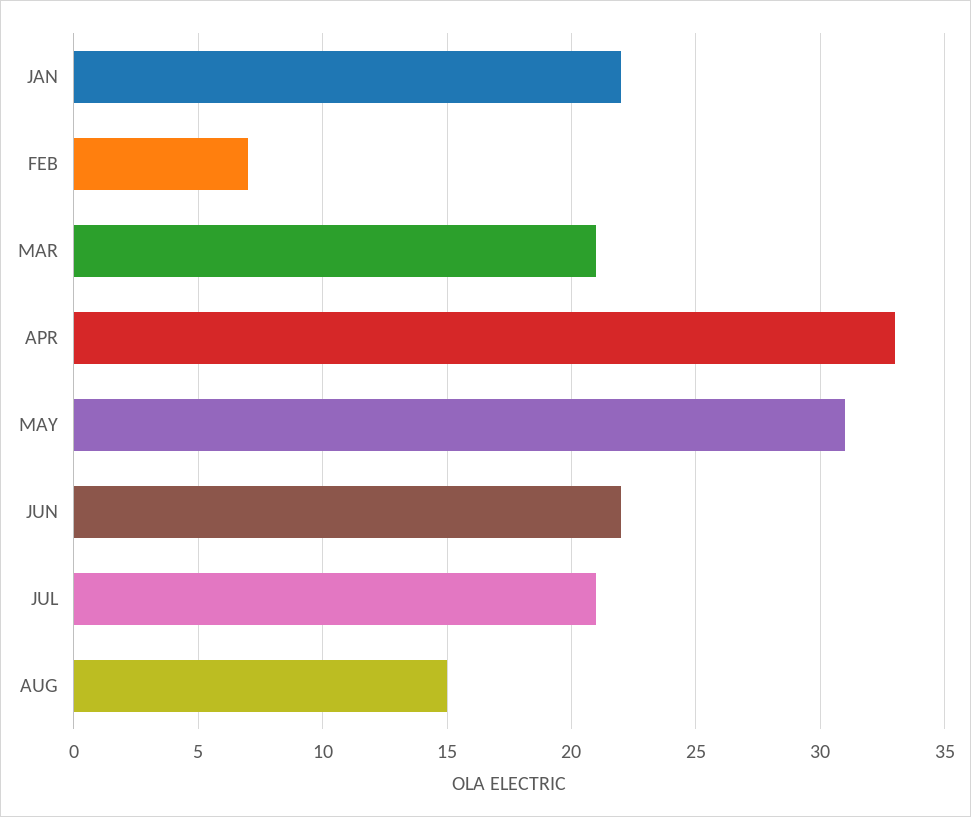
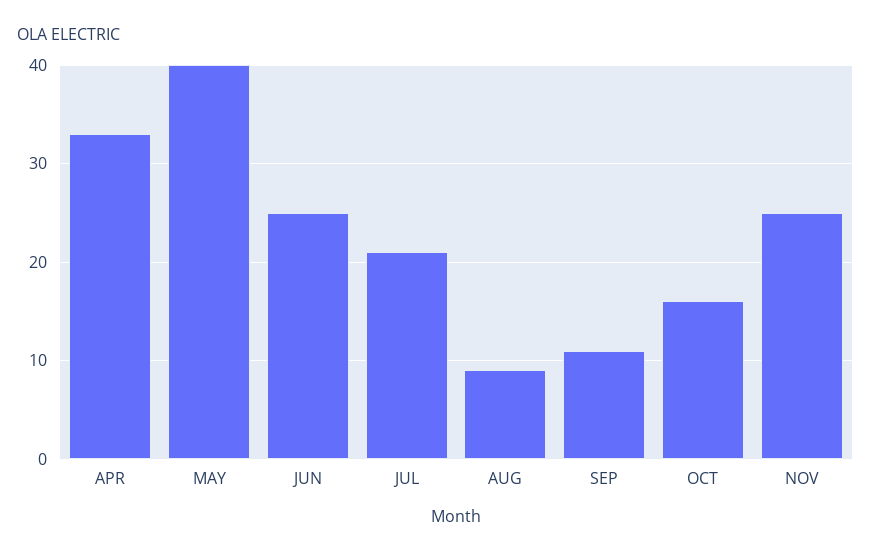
JAN: 22 -> none
FEB: 7 -> none
MAR: 21 -> none
MAY: 31 -> 40
JUN: 22 -> 25
AUG: 15 -> 9
SEP: none -> 11
OCT: none -> 16
NOV: none -> 25

